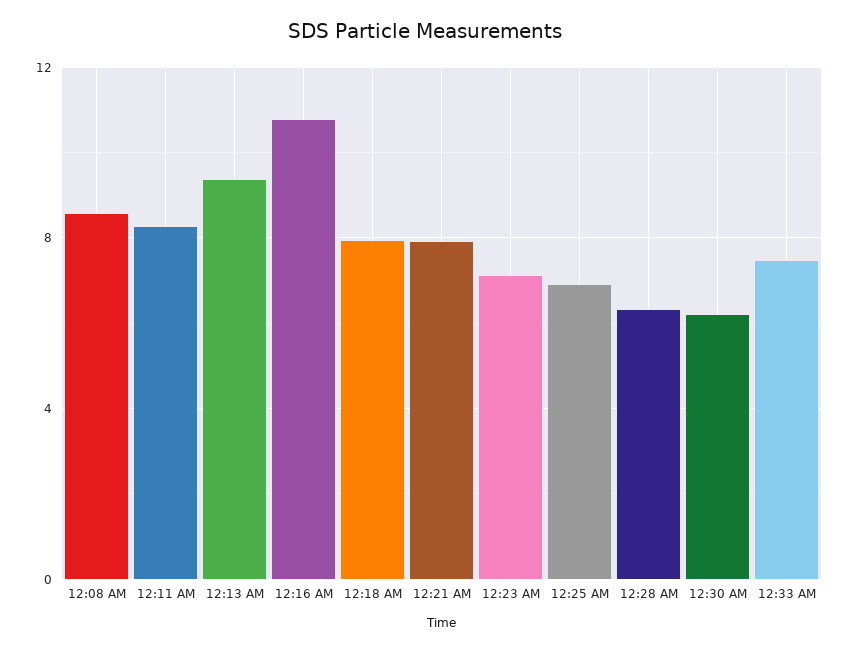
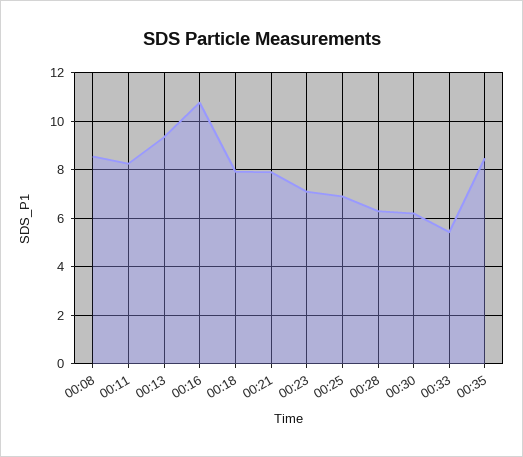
12:33 AM: 7.5 -> 5.5
00:35: none -> 8.5

